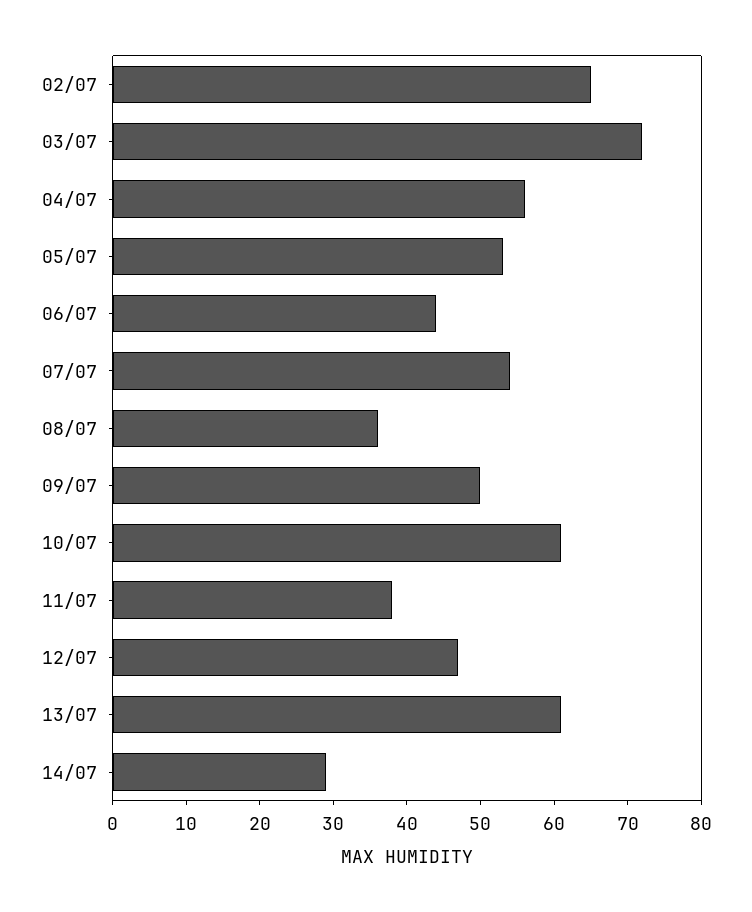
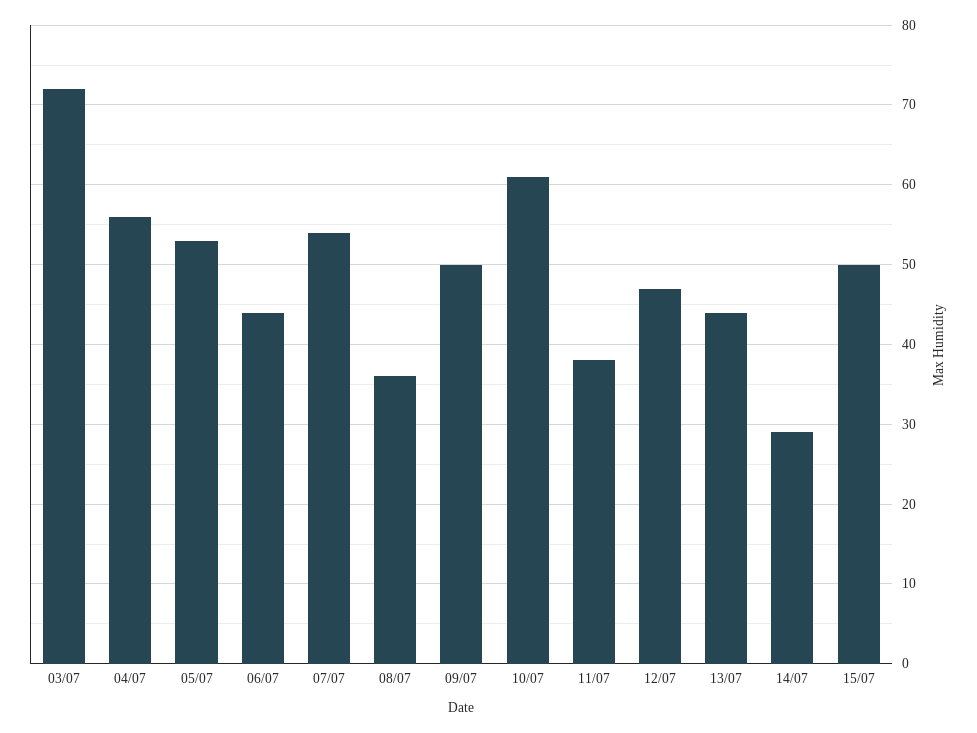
02/07: 65 -> none
13/07: 60 -> 44
15/07: none -> 50

